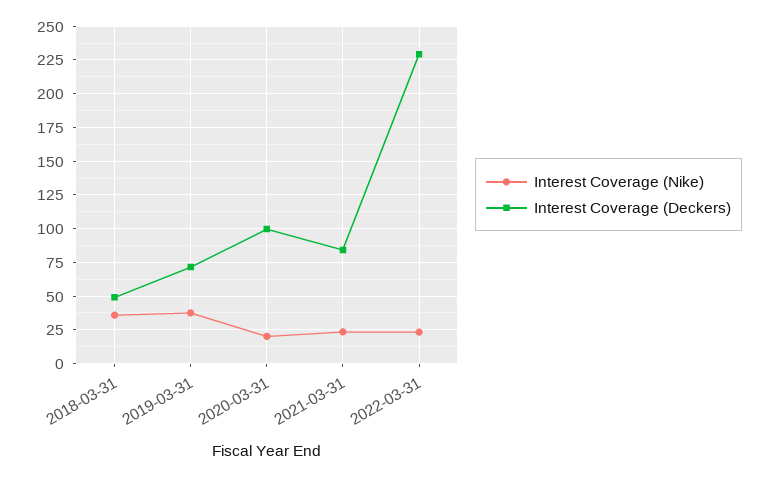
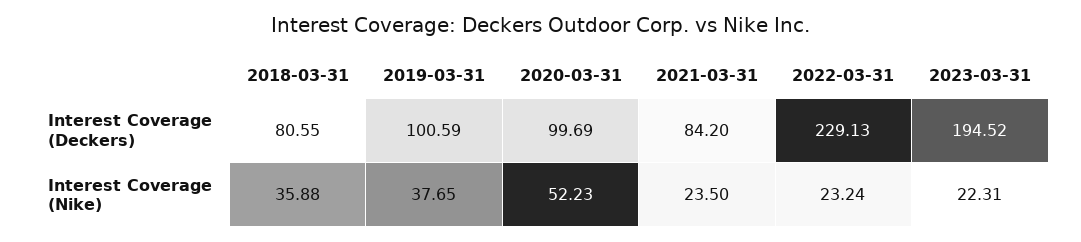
Interest Coverage (Deckers), 2018-03-31: 50 -> 80.55
Interest Coverage (Deckers), 2019-03-31: 70 -> 100.59
Interest Coverage (Nike), 2020-03-31: 20 -> 52.23
Interest Coverage (Deckers), 2023-03-31: none -> 194.52
Interest Coverage (Nike), 2023-03-31: none -> 22.31

